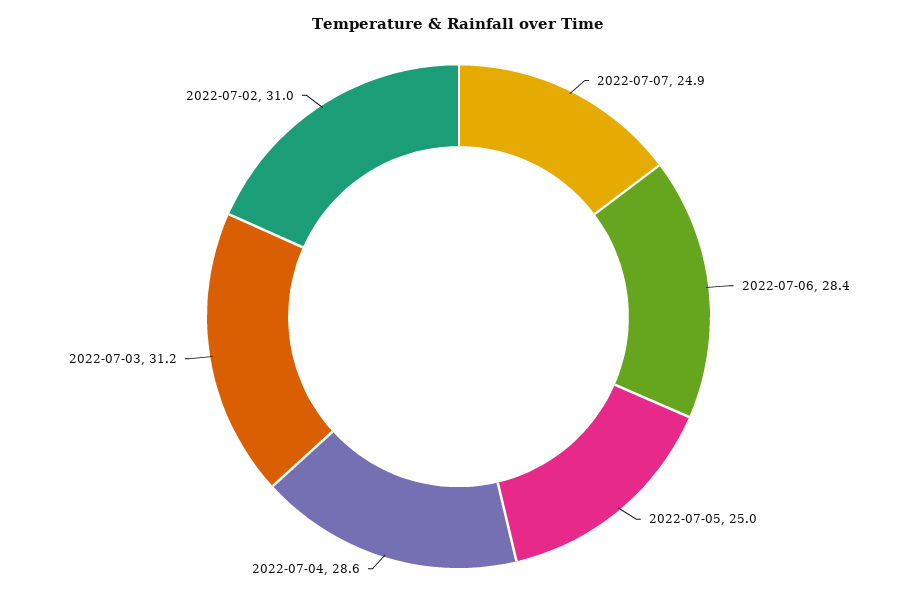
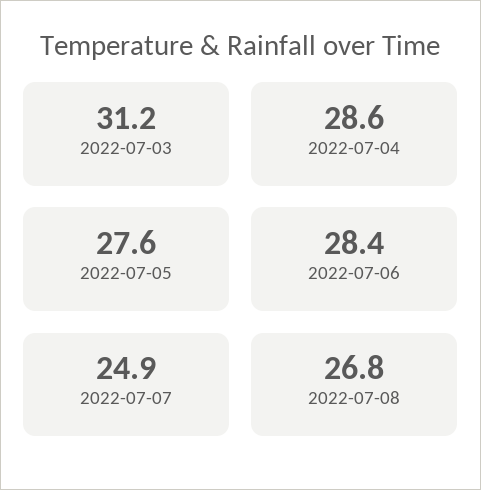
2022-07-05: 25 -> 27.6
2022-07-02: 31 -> none
2022-07-08: none -> 26.8

